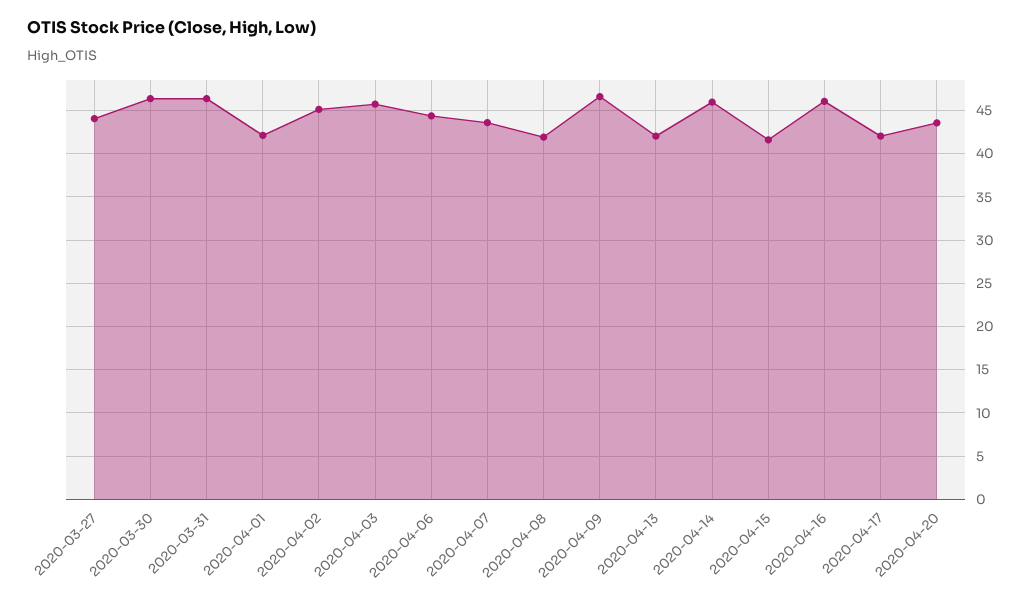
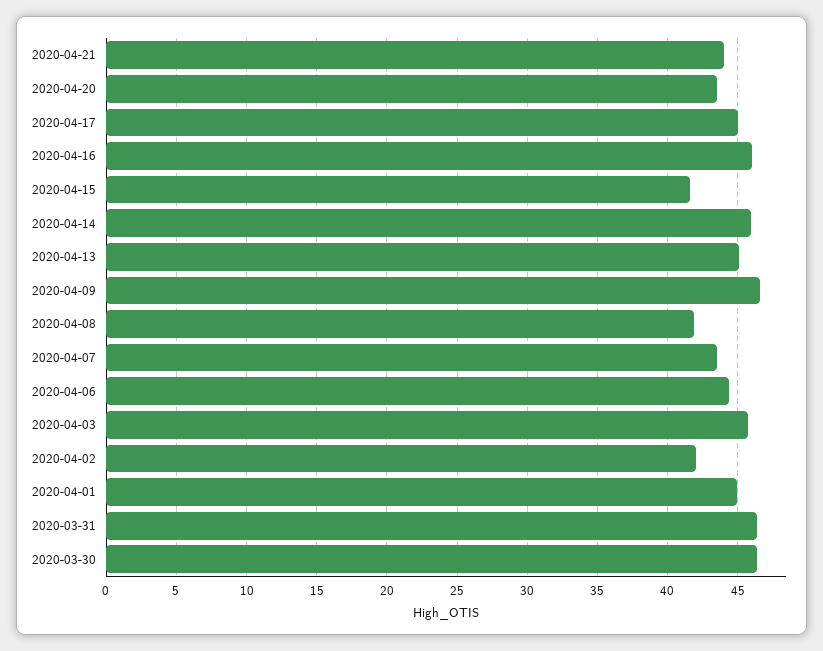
2020-03-27: 44 -> none
2020-04-01: 42 -> 45
2020-04-02: 45 -> 42
2020-04-13: 42 -> 45
2020-04-17: 42 -> 45
2020-04-21: none -> 44

